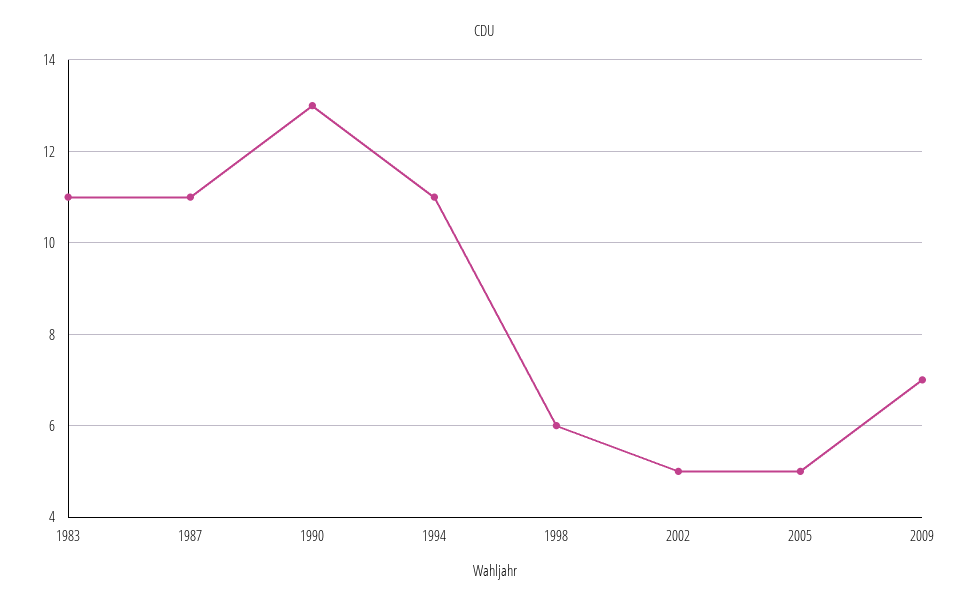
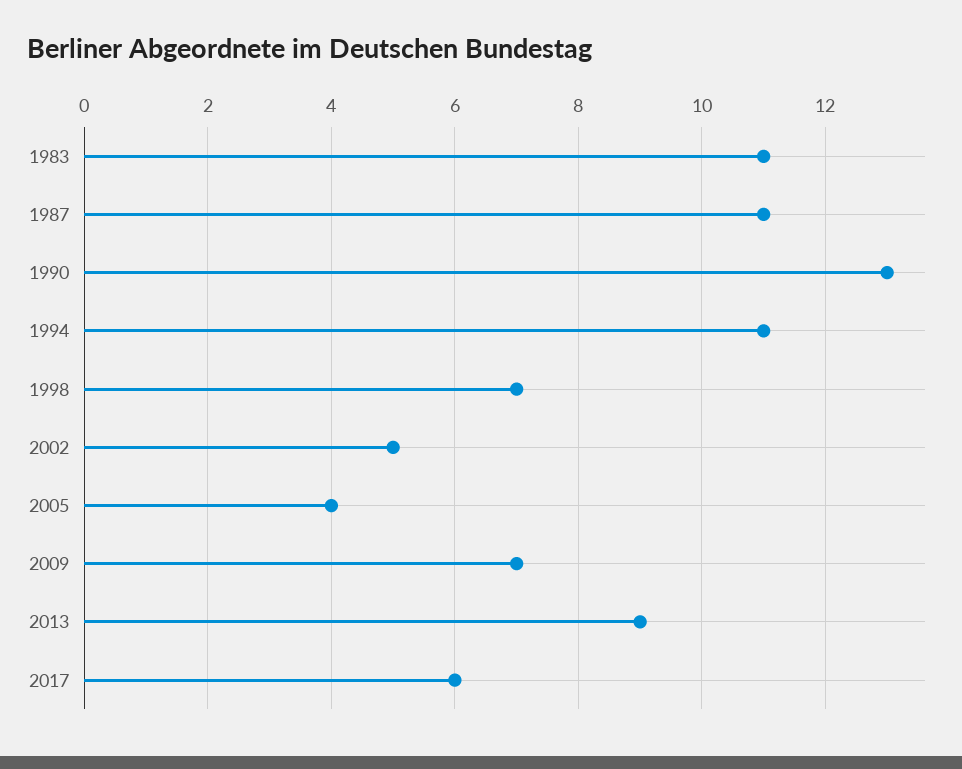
1998: 6 -> 7
2005: 5 -> 4
2013: none -> 9
2017: none -> 6

